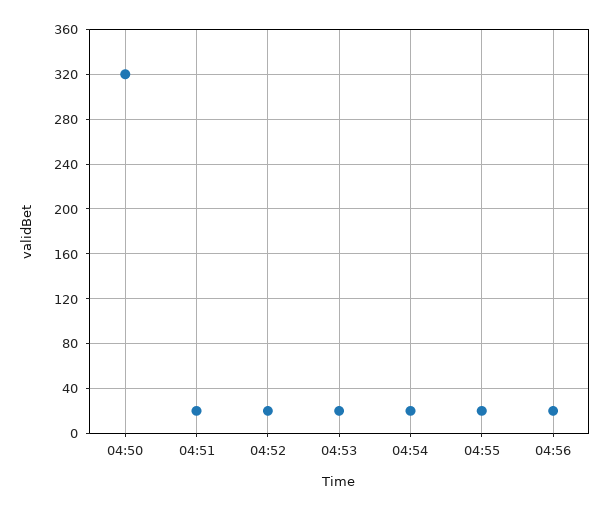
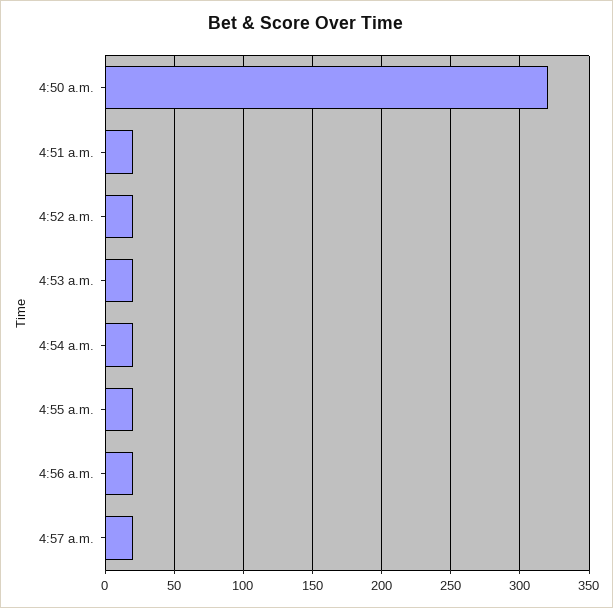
4:57 a.m.: none -> 20

